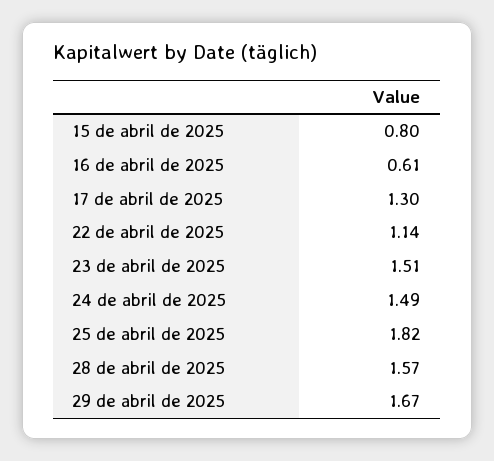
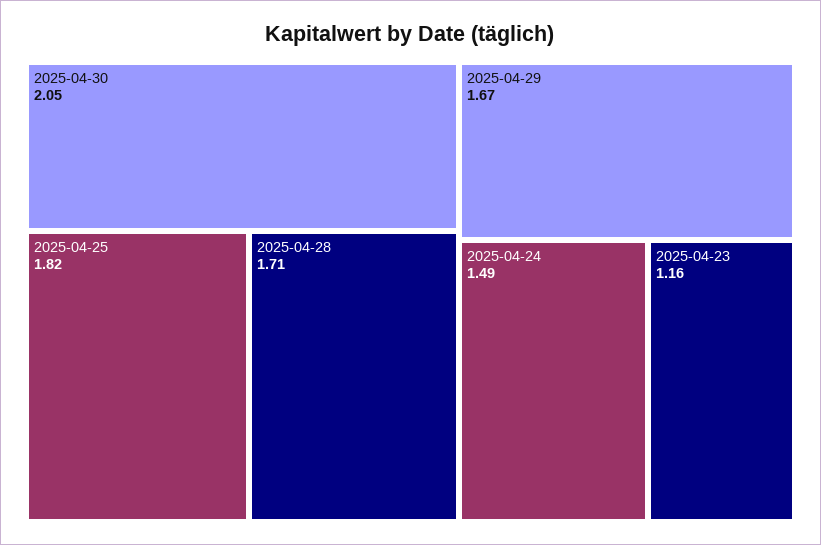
15 de abril de 2025: 0.8 -> none
16 de abril de 2025: 0.61 -> none
17 de abril de 2025: 1.3 -> none
22 de abril de 2025: 1.14 -> none
23 de abril de 2025: 1.51 -> 1.16
28 de abril de 2025: 1.57 -> 1.71
2025-04-30: none -> 2.05

